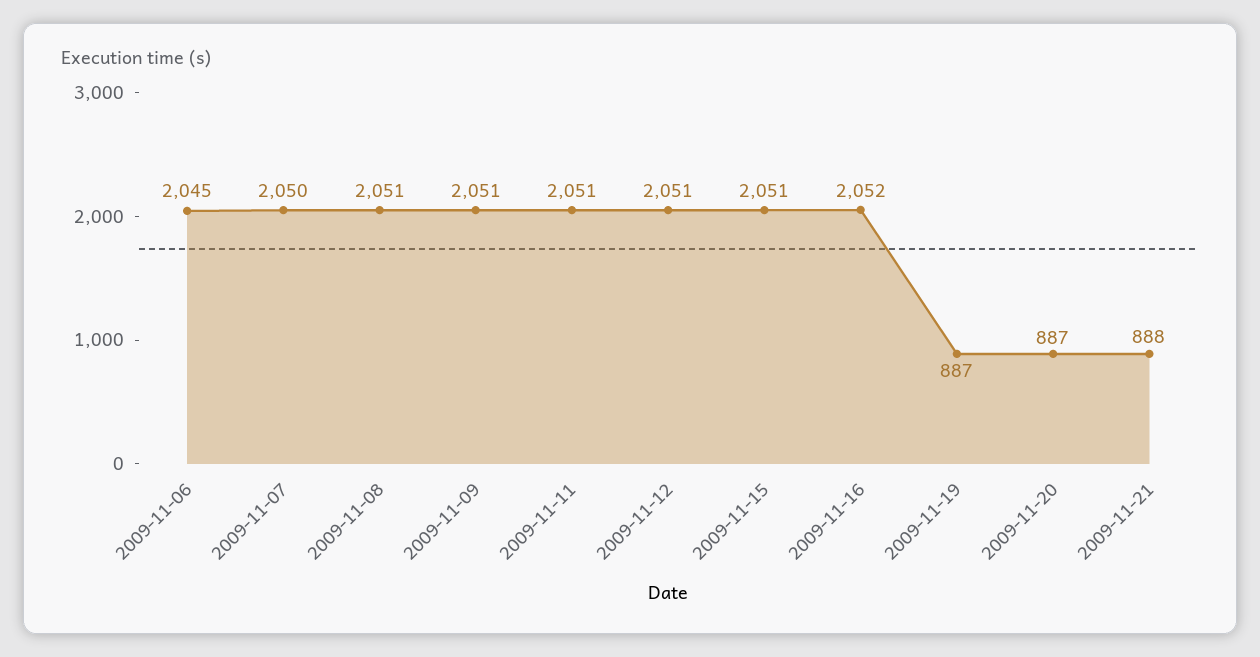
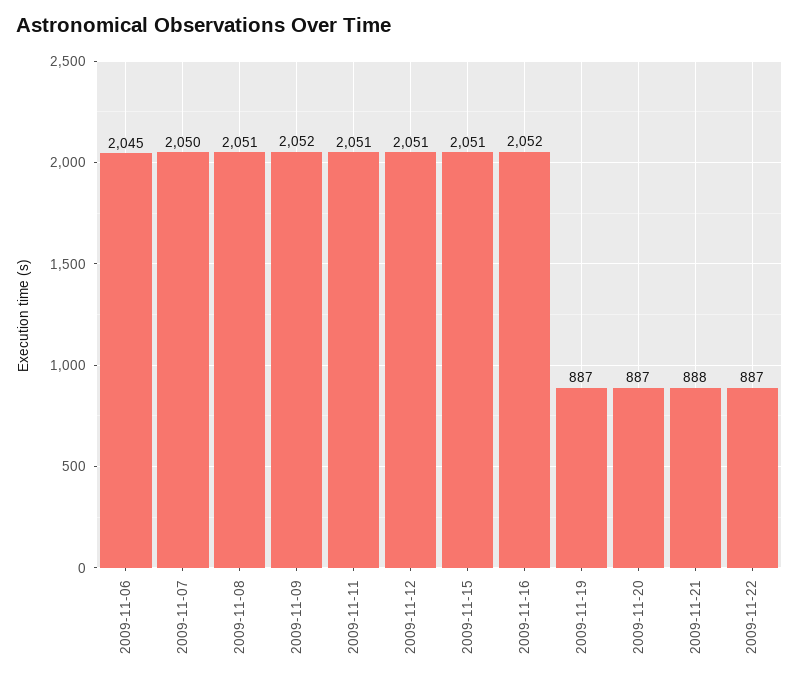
2009-11-09: 2051 -> 2052
2009-11-22: none -> 887

